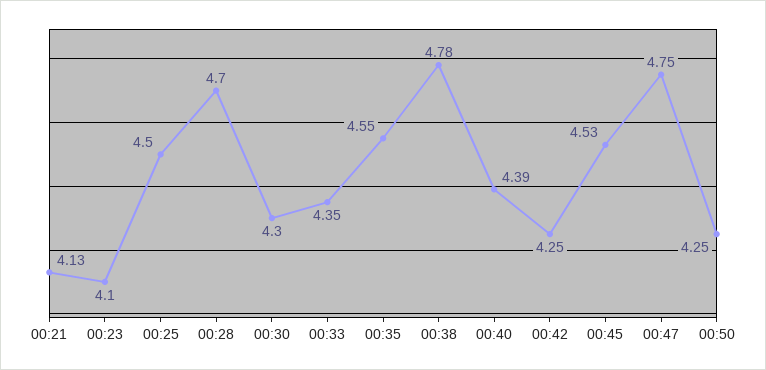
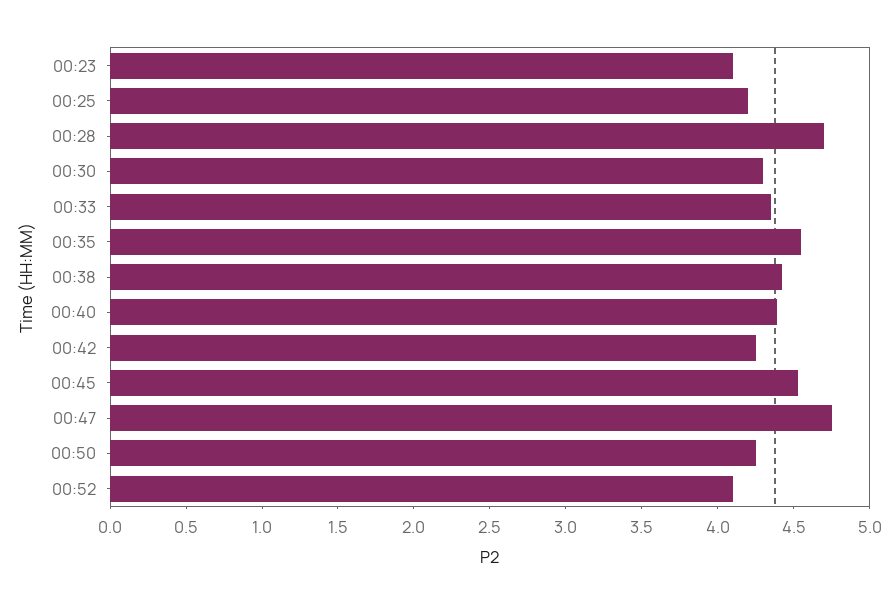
00:21: 4.13 -> none
00:25: 4.5 -> 4.2
00:38: 4.78 -> 4.4
00:52: none -> 4.1

